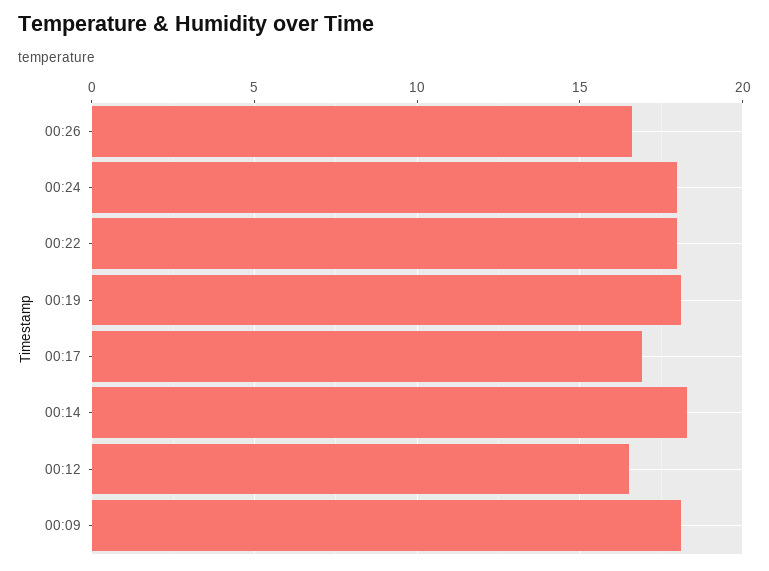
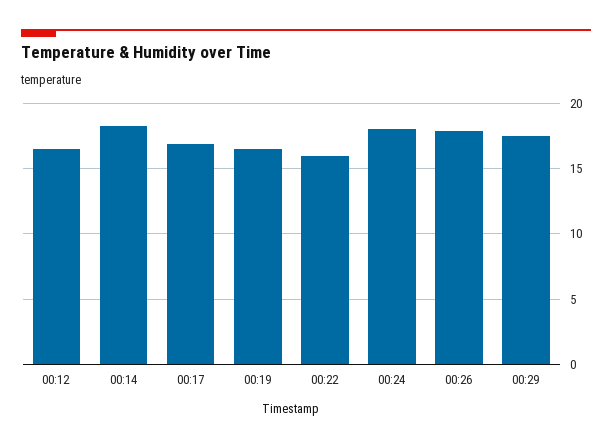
00:26: 16.5 -> 18
00:22: 18 -> 16
00:19: 18 -> 16.5
00:09: 18 -> none
00:29: none -> 17.5

